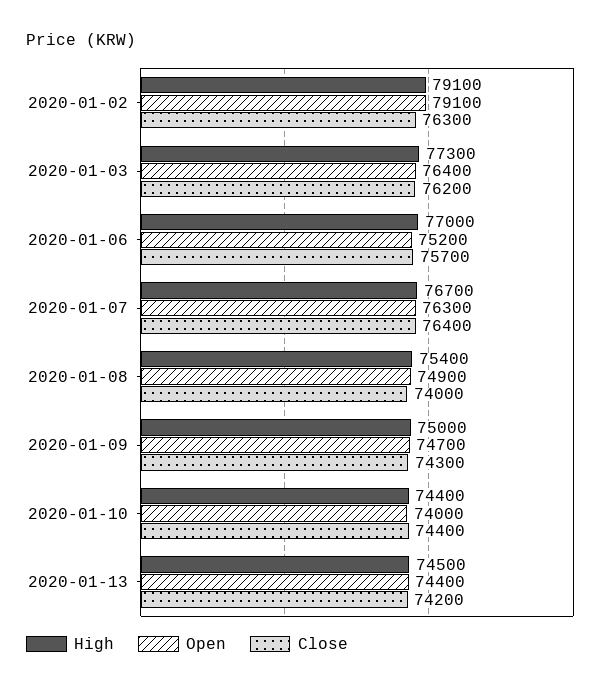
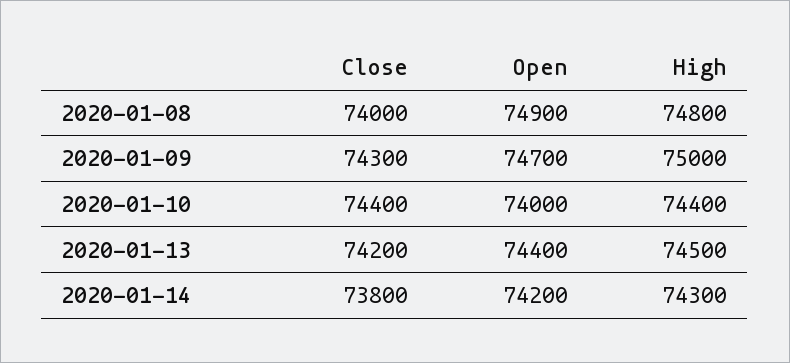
High, 2020-01-02: 79100 -> none
Open, 2020-01-02: 79100 -> none
Close, 2020-01-02: 76300 -> none
High, 2020-01-03: 77300 -> none
Open, 2020-01-03: 76400 -> none
Close, 2020-01-03: 76200 -> none
High, 2020-01-06: 77000 -> none
Open, 2020-01-06: 75200 -> none
Close, 2020-01-06: 75700 -> none
High, 2020-01-07: 76700 -> none
Open, 2020-01-07: 76300 -> none
Close, 2020-01-07: 76400 -> none
High, 2020-01-08: 75400 -> 74800
Close, 2020-01-14: none -> 73800
Open, 2020-01-14: none -> 74200
High, 2020-01-14: none -> 74300

